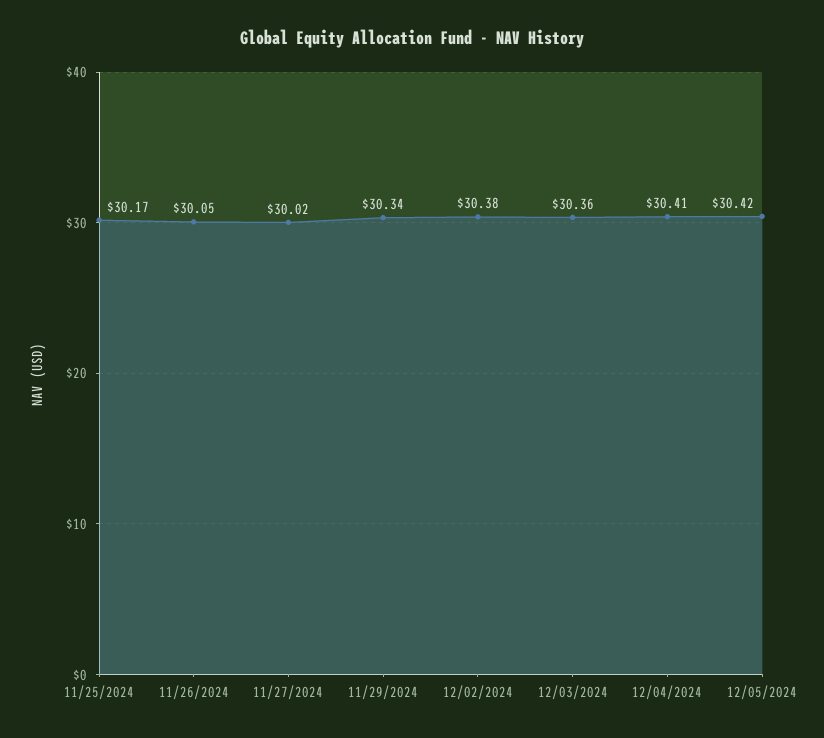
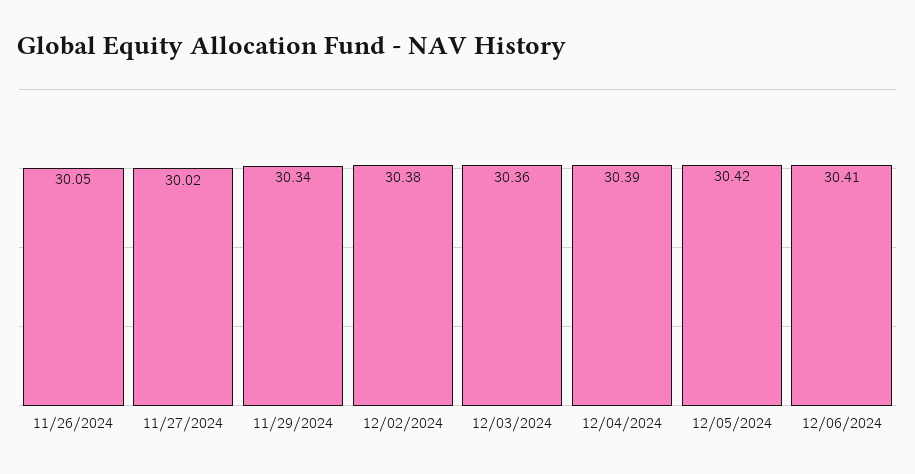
11/25/2024: 30.17 -> none
12/04/2024: 30.41 -> 30.39
12/06/2024: none -> 30.41

